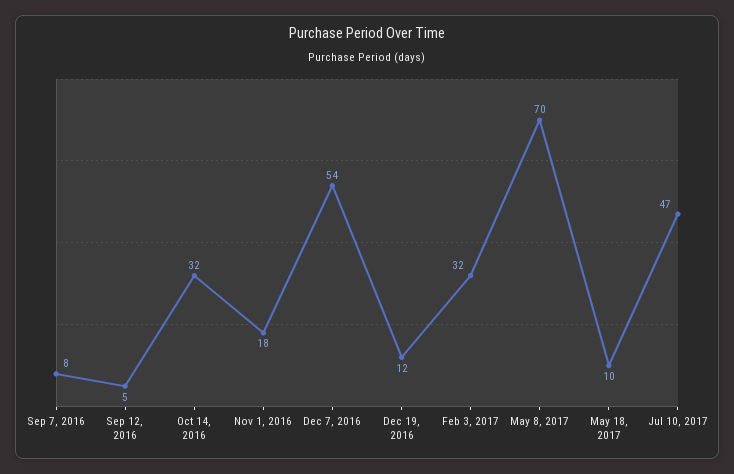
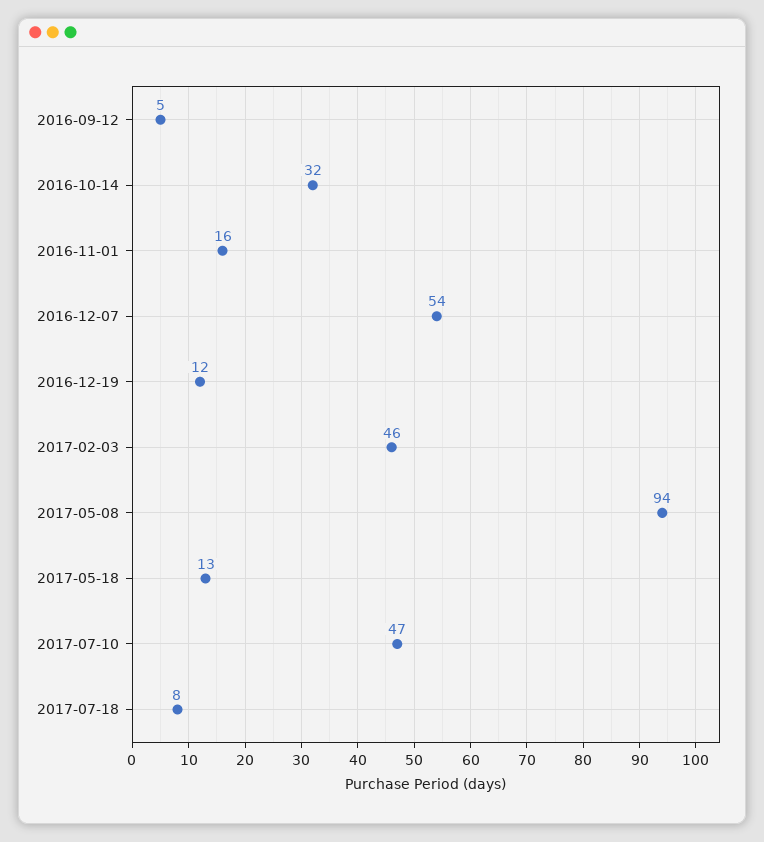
Sep 7, 2016: 8 -> none
Nov 1, 2016: 18 -> 16
Feb 3, 2017: 32 -> 46
May 8, 2017: 70 -> 94
May 18, 2017: 10 -> 13
2017-07-18: none -> 8

